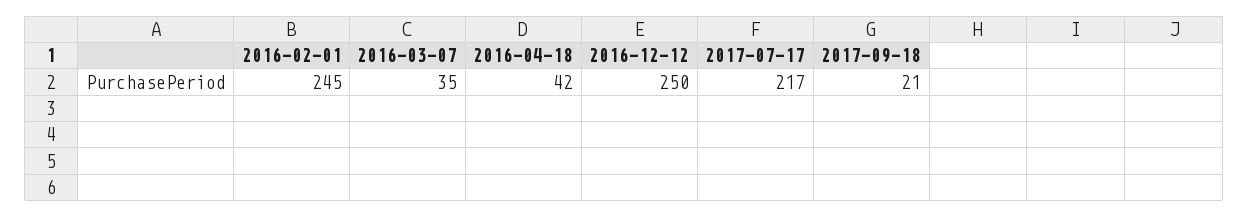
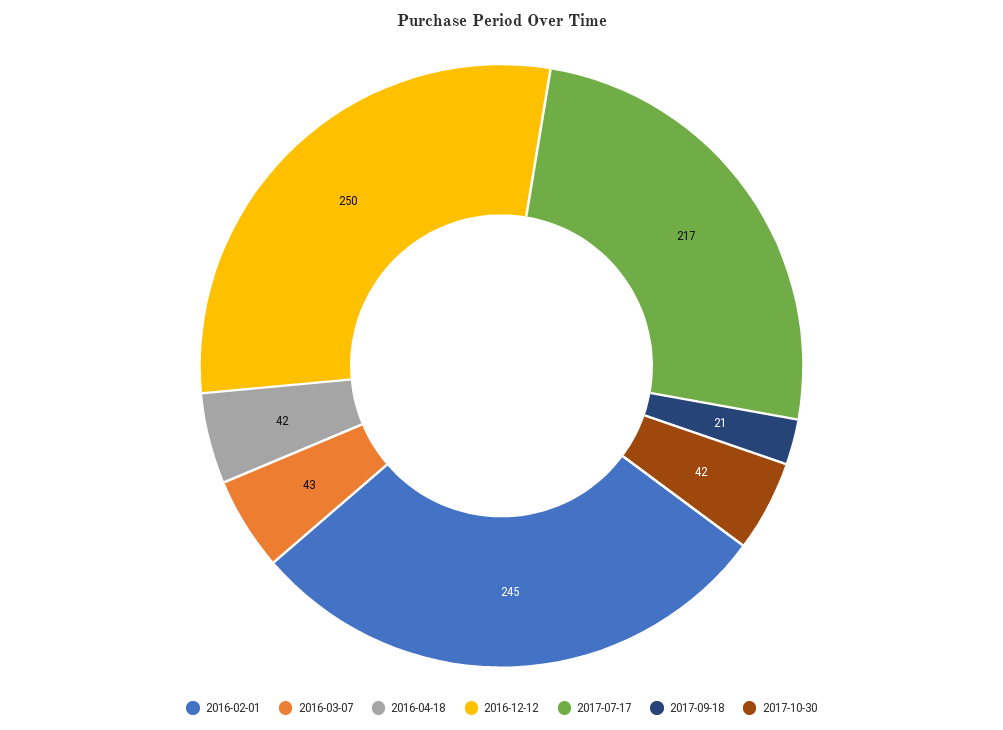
2016-03-07: 35 -> 43
2017-10-30: none -> 42

